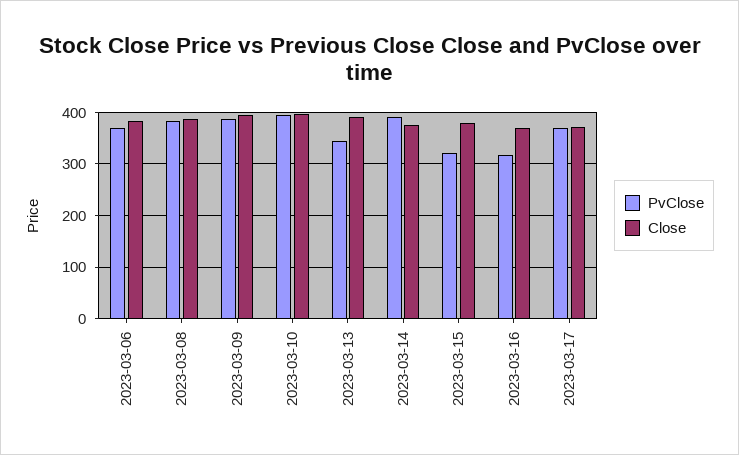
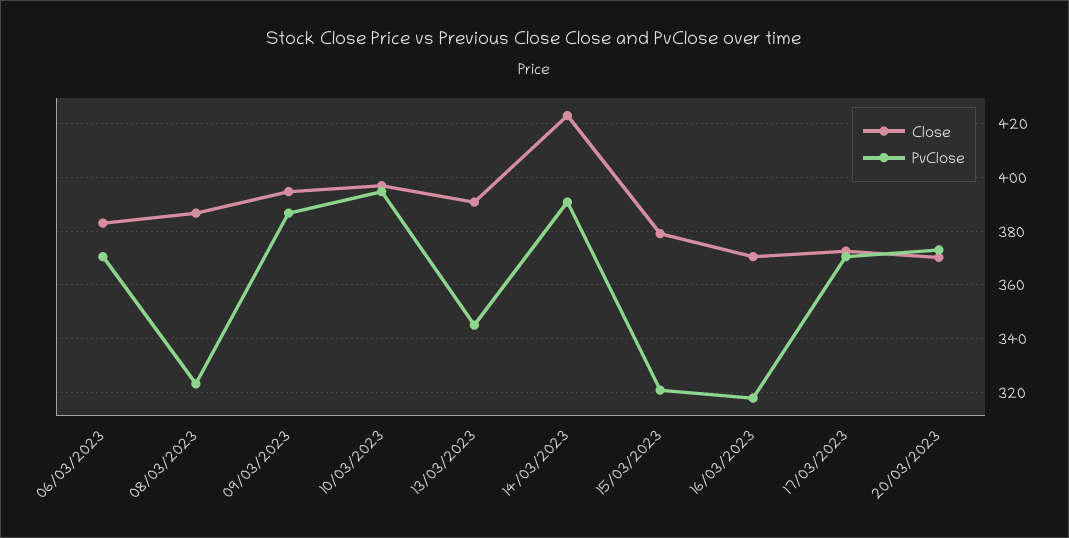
PvClose, 2023-03-08: 380 -> 322.5
Close, 2023-03-14: 380 -> 422.5
Close, 20/03/2023: none -> 370
PvClose, 20/03/2023: none -> 372.5

